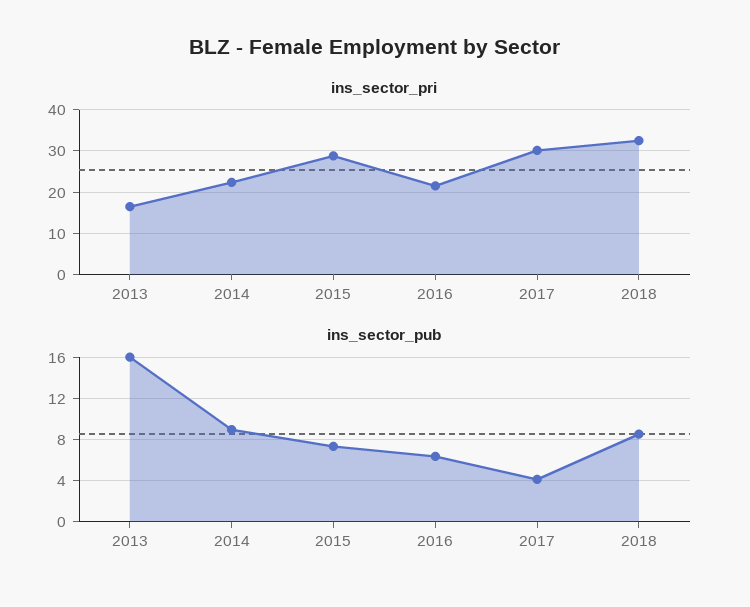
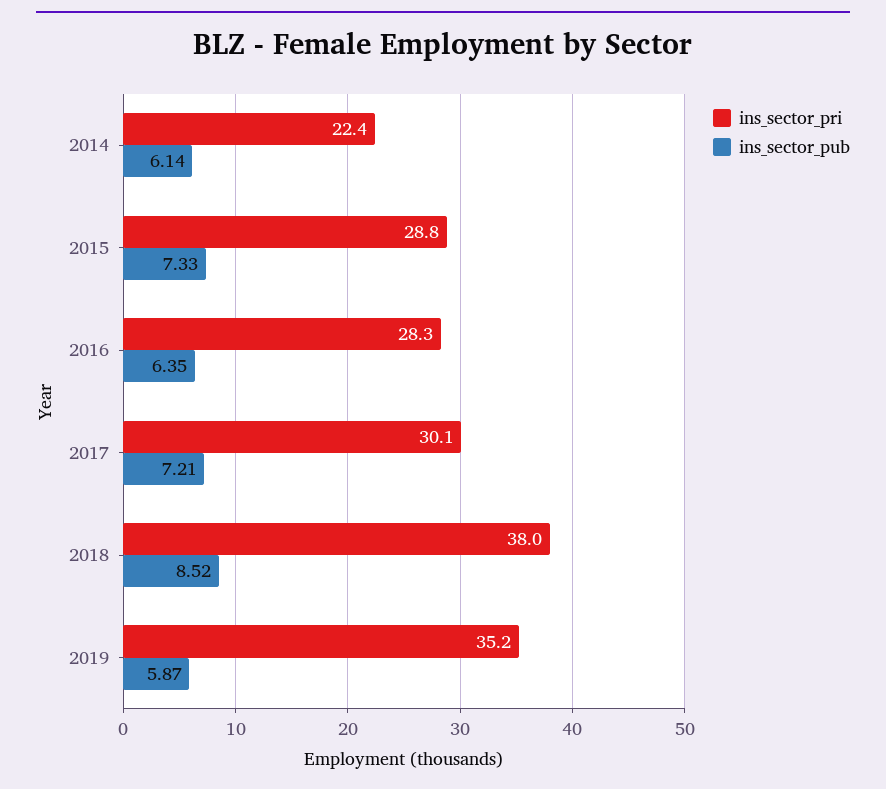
ins_sector_pri, 2013: 16 -> none
ins_sector_pri, 2016: 22 -> 28.3
ins_sector_pri, 2018: 32 -> 38
ins_sector_pub, 2013: 16 -> none
ins_sector_pub, 2014: 9 -> 6.14
ins_sector_pub, 2017: 4 -> 7.21
ins_sector_pri, 2019: none -> 35.2
ins_sector_pub, 2019: none -> 5.87

